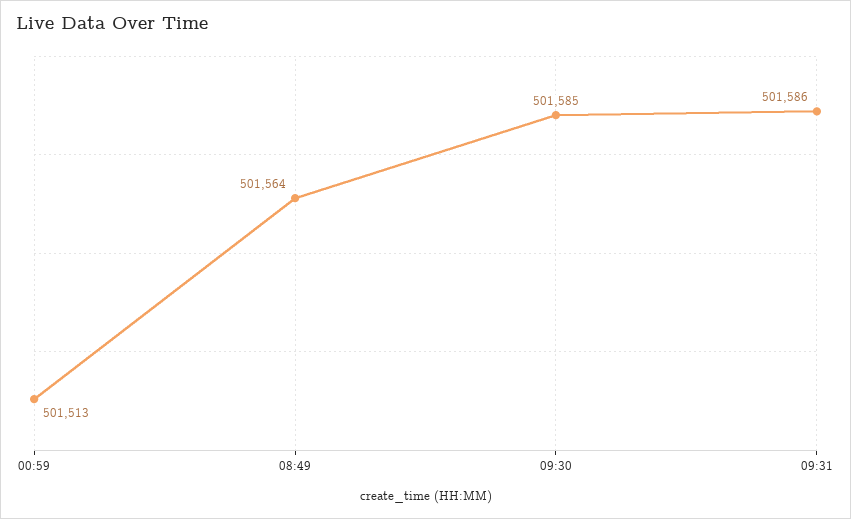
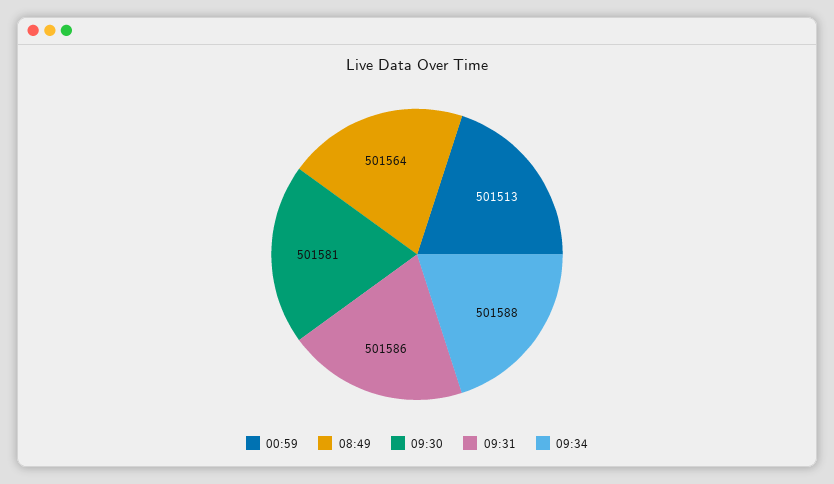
09:30: 501585 -> 501581
09:34: none -> 501588

